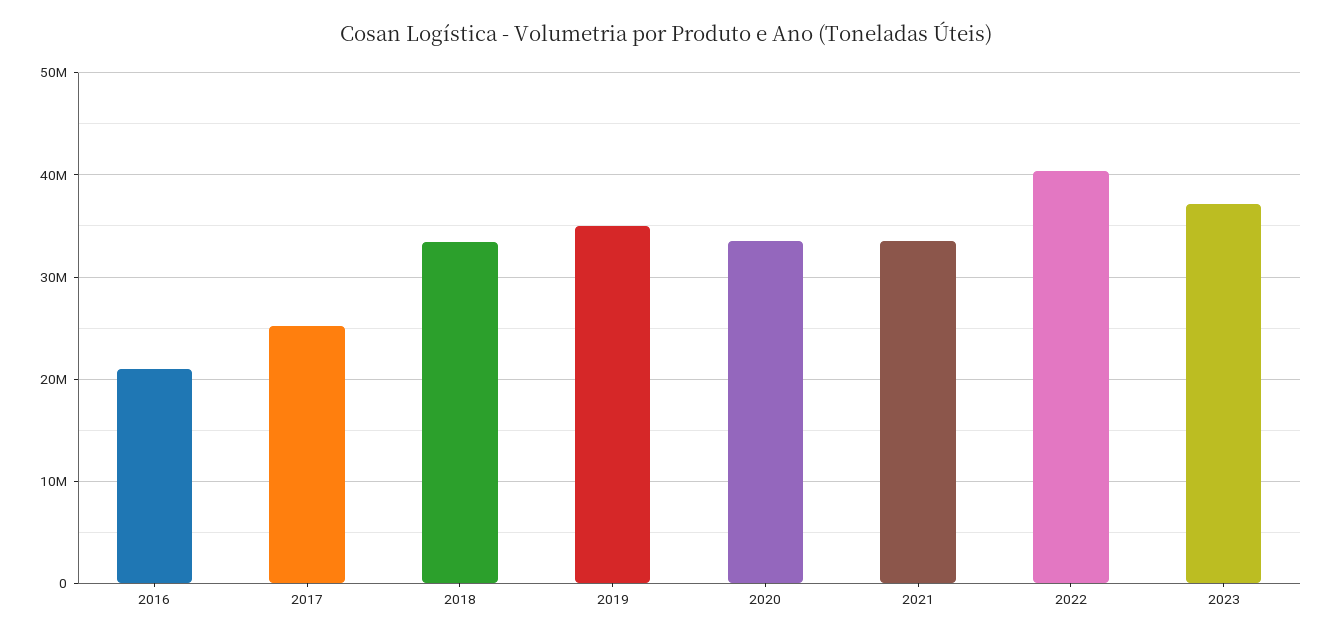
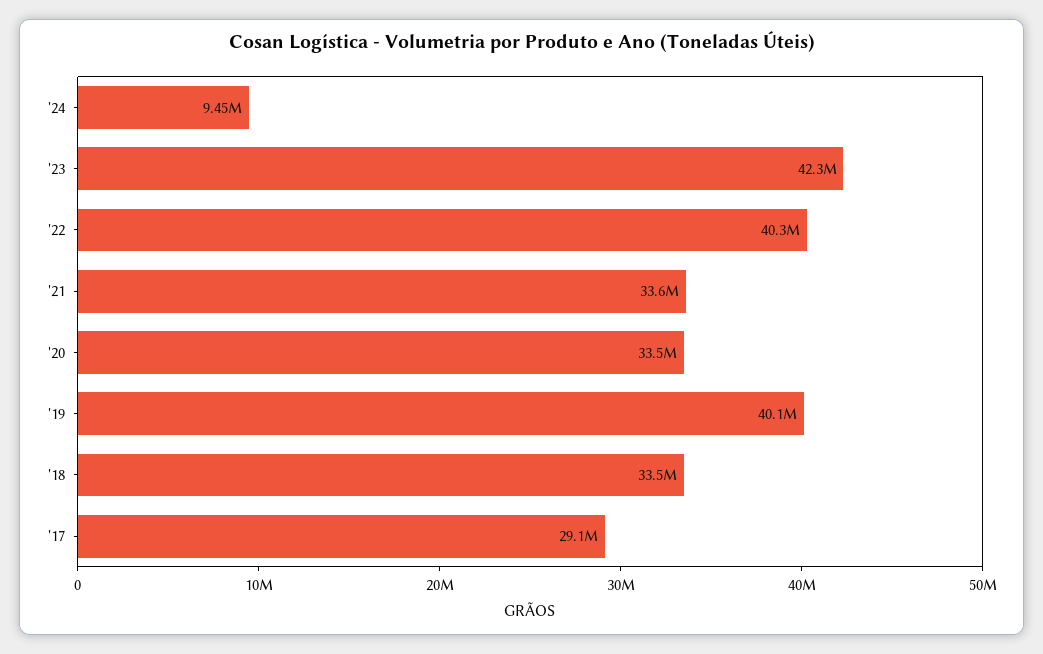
2016: 21000000 -> none
2017: 25000000 -> 29100000
2019: 35000000 -> 40100000
2023: 37000000 -> 42300000
'24: none -> 9450000

